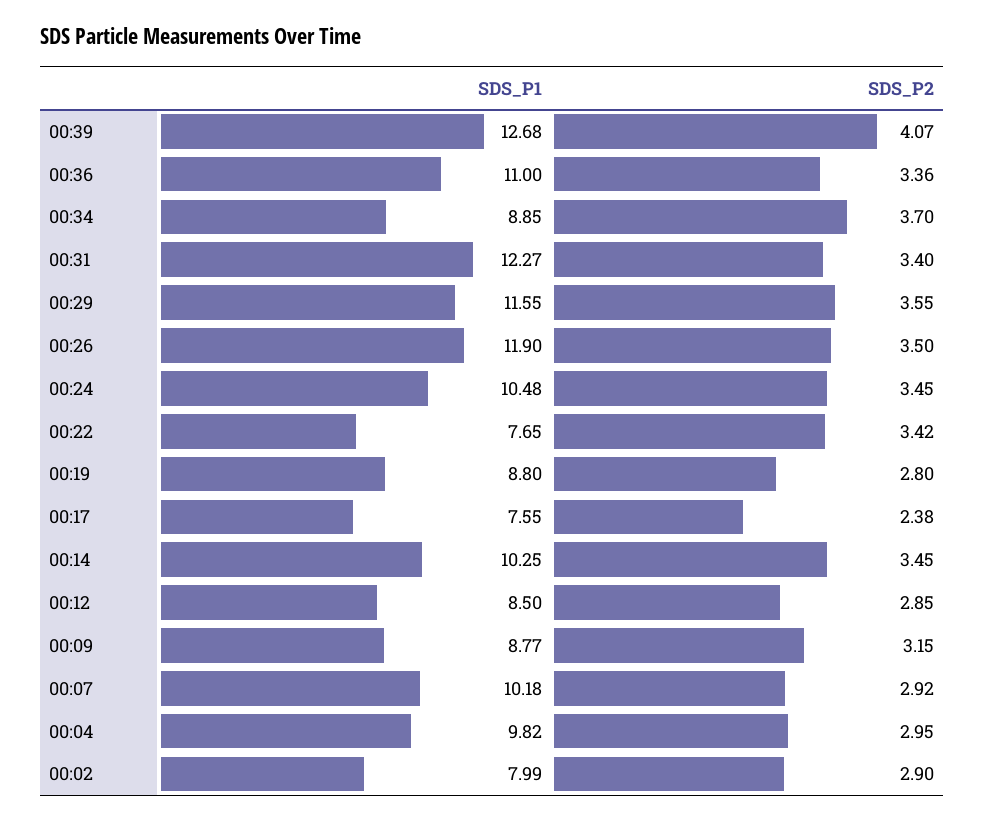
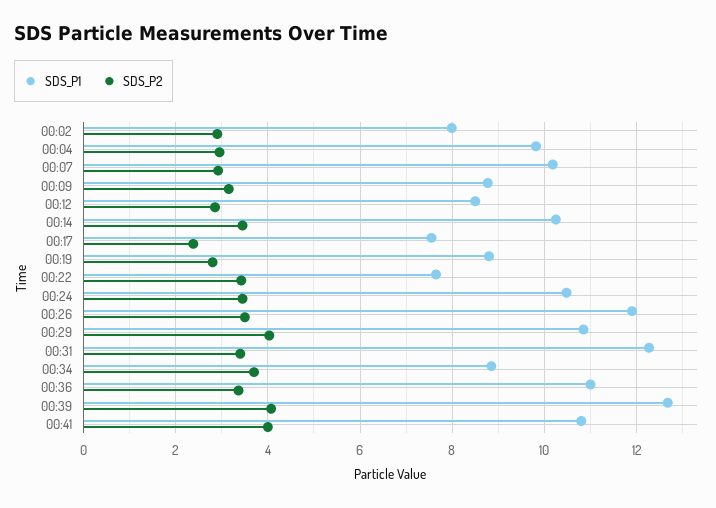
SDS_P1, 00:29: 11.55 -> 10.8
SDS_P2, 00:29: 3.55 -> 4
SDS_P1, 00:41: none -> 10.8
SDS_P2, 00:41: none -> 4

